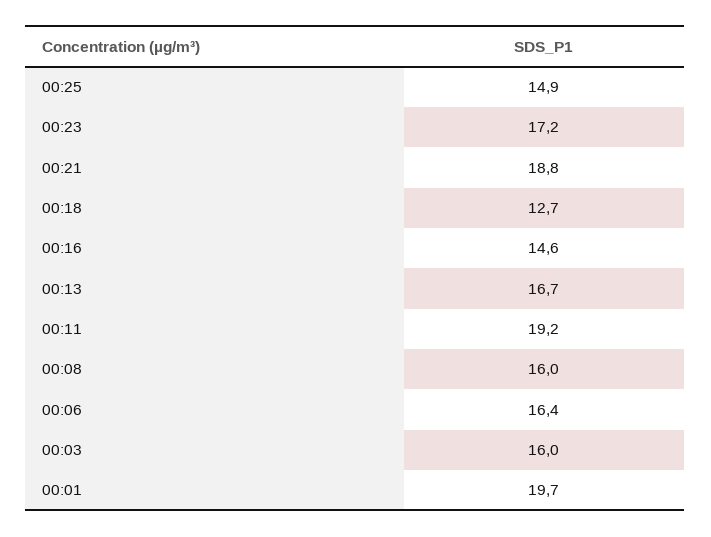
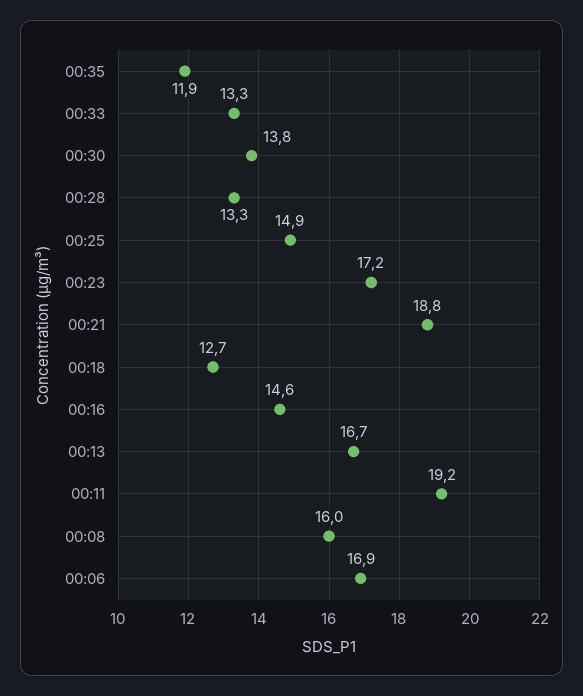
00:06: 16.4 -> 16.9
00:03: 16 -> none
00:01: 19.7 -> none
00:35: none -> 11.9
00:33: none -> 13.3
00:30: none -> 13.8
00:28: none -> 13.3

